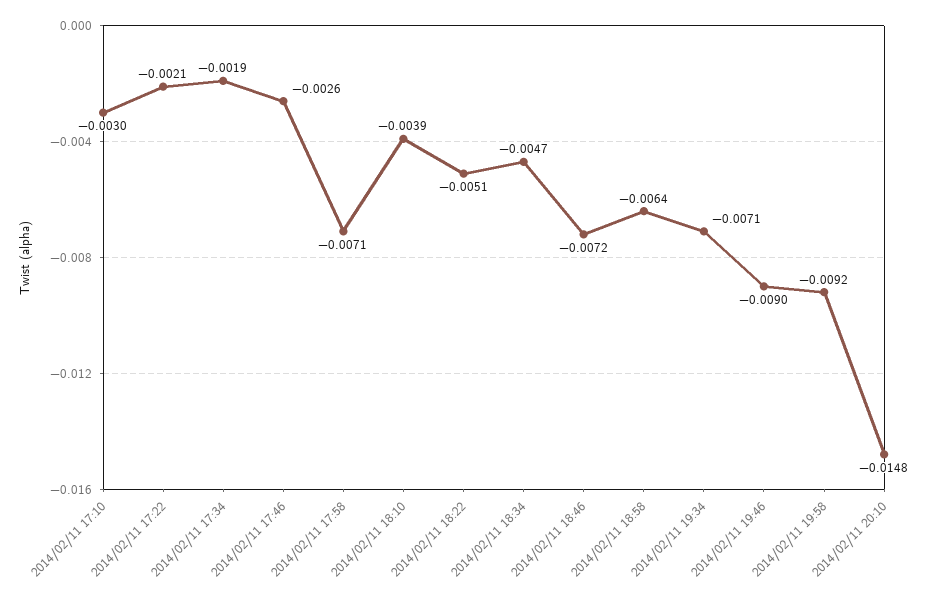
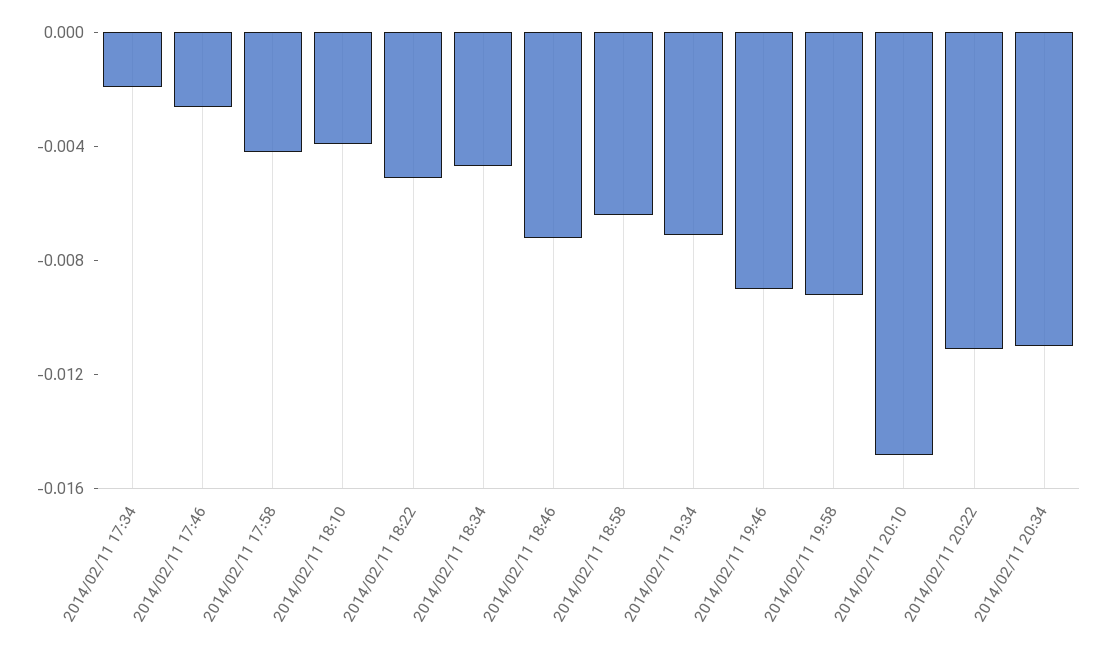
2014/02/11 17:10: -0.003 -> none
2014/02/11 17:22: -0.0021 -> none
2014/02/11 17:58: -0.0071 -> -0.004
2014/02/11 20:22: none -> -0.011
2014/02/11 20:34: none -> -0.011

